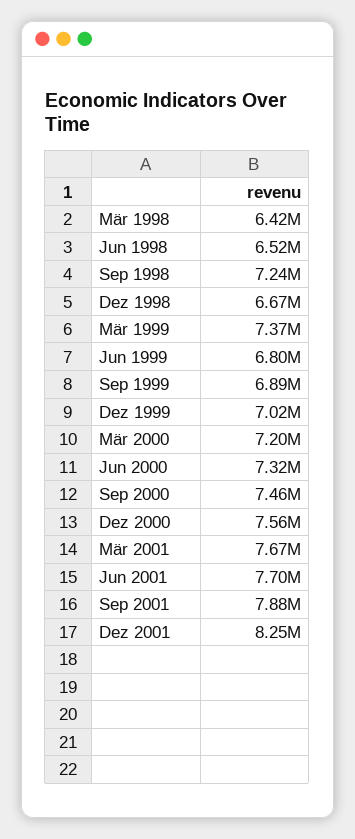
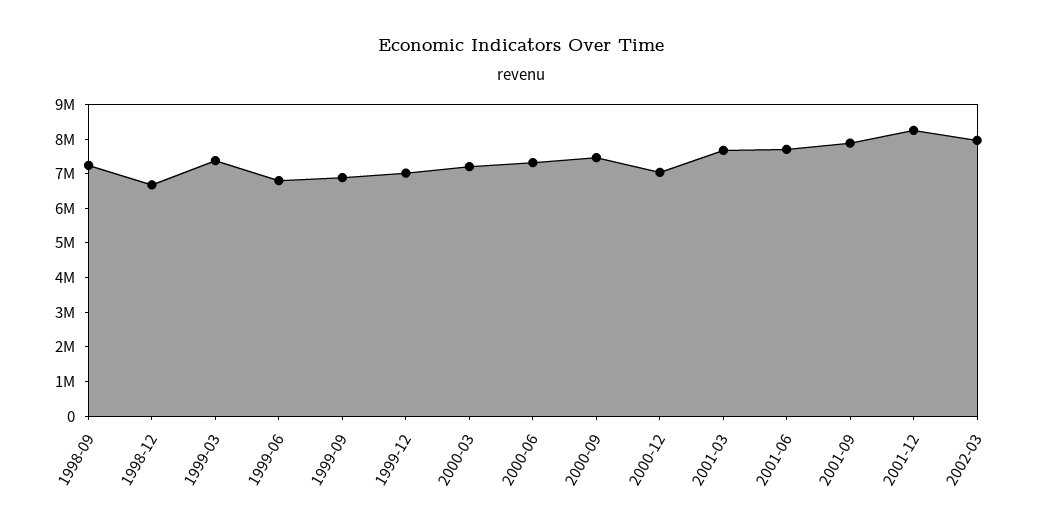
Mär 1998: 6420000 -> none
Jun 1998: 6520000 -> none
Dez 2000: 7560000 -> 7000000
2002-03: none -> 8000000

